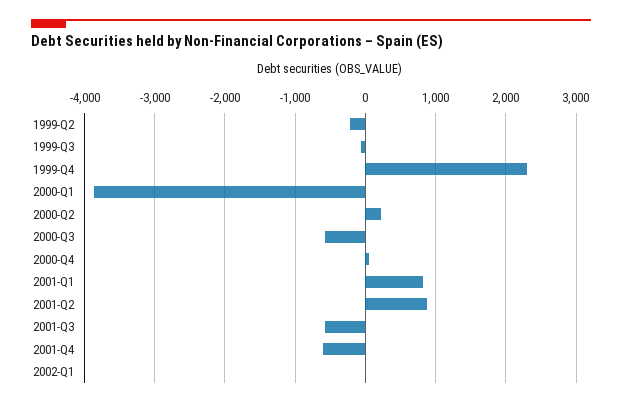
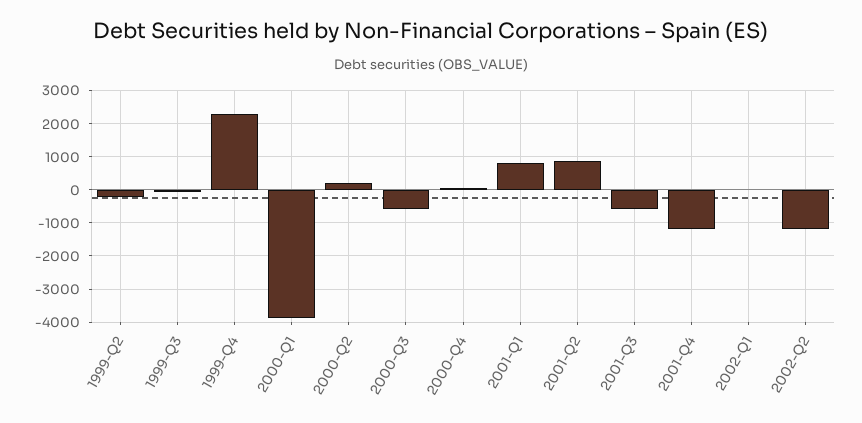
2001-Q4: -600 -> -1200
2002-Q2: none -> -1200

